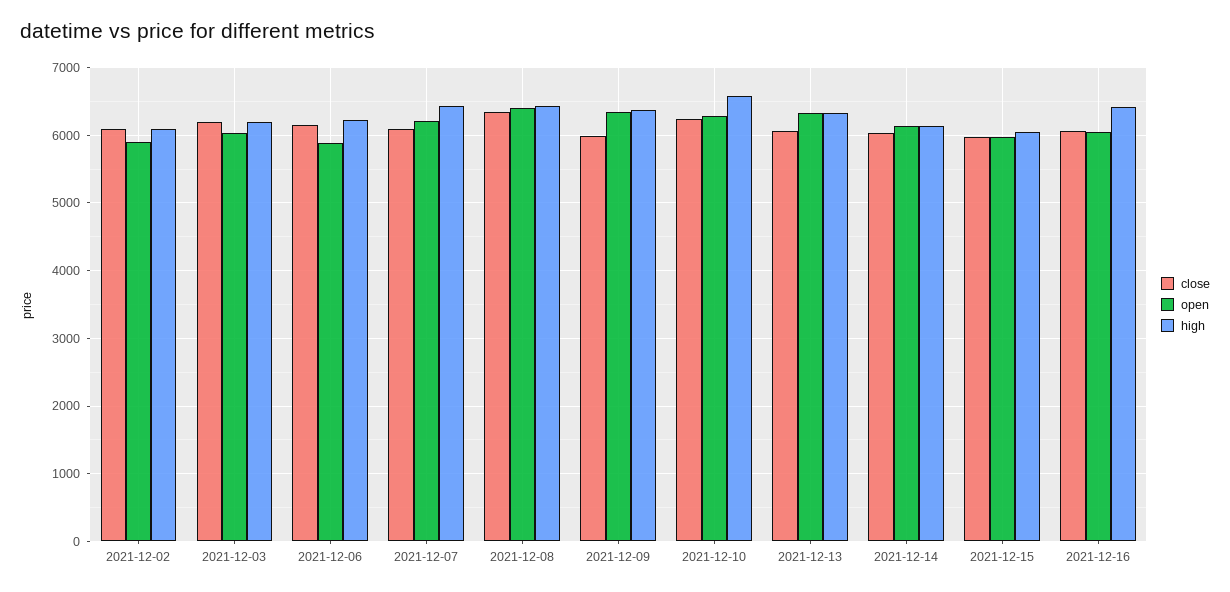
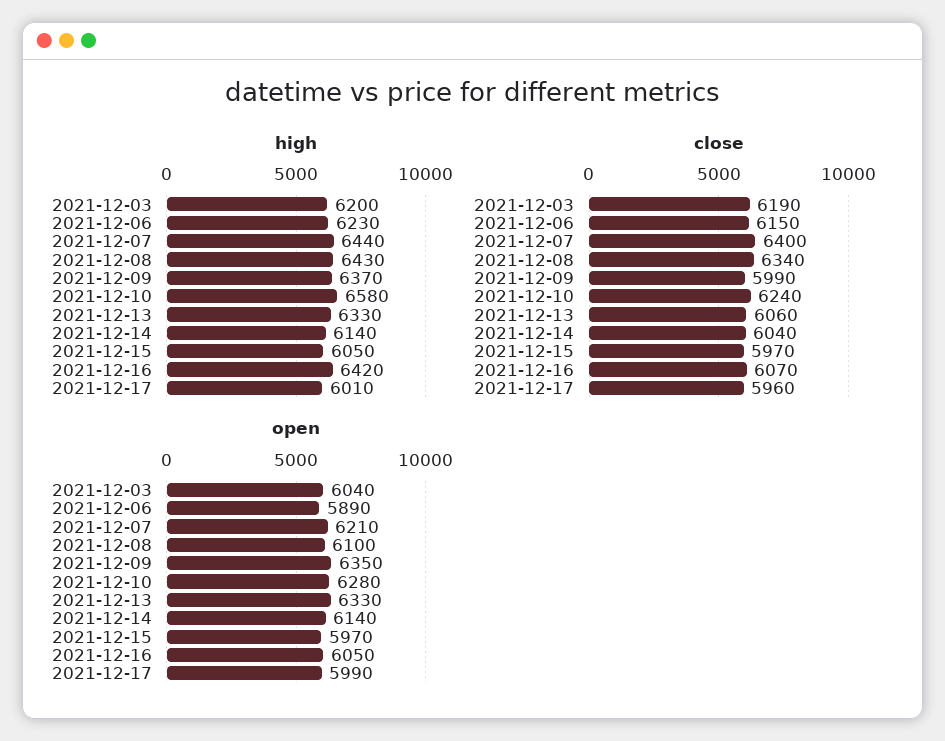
close, 2021-12-02: 6100 -> none
open, 2021-12-02: 5900 -> none
high, 2021-12-02: 6100 -> none
close, 2021-12-07: 6100 -> 6400
open, 2021-12-08: 6400 -> 6100
high, 2021-12-17: none -> 6010
close, 2021-12-17: none -> 5960
open, 2021-12-17: none -> 5990

